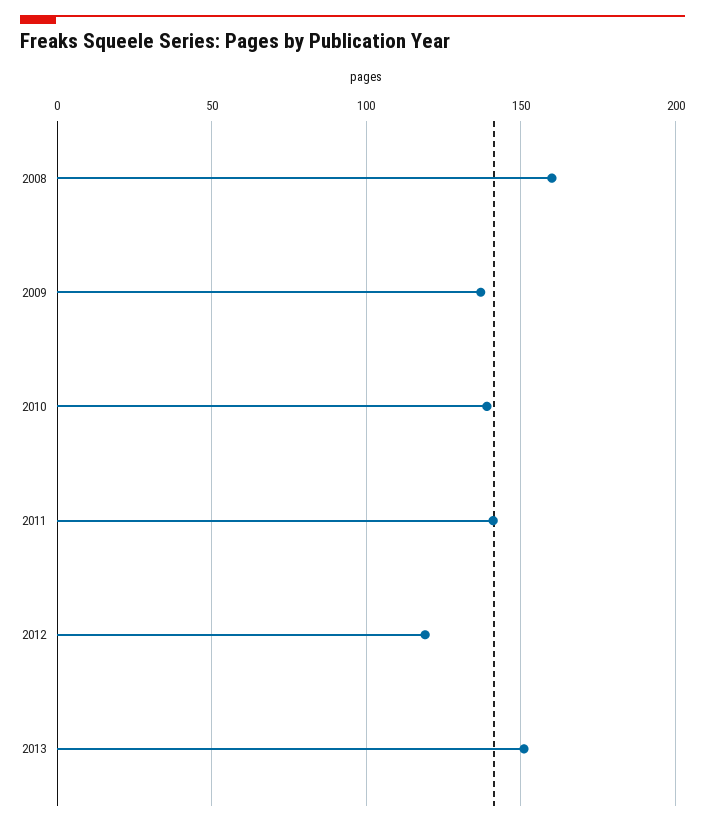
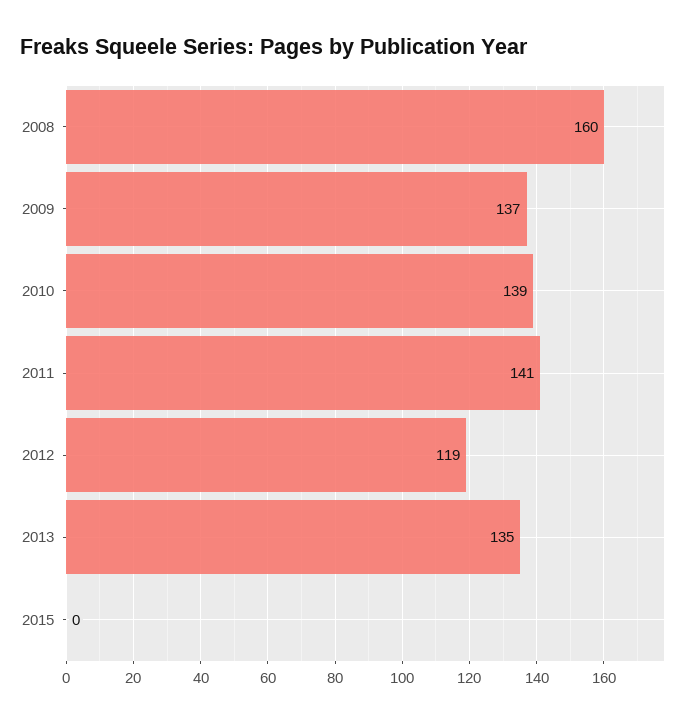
2013: 150 -> 135
2015: none -> 0

